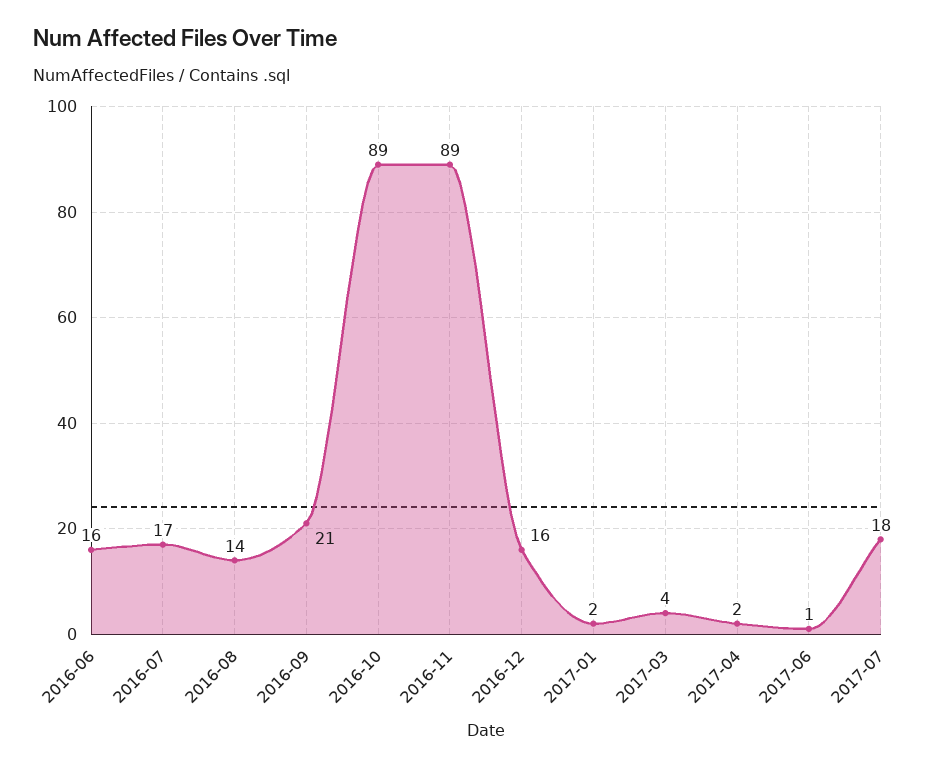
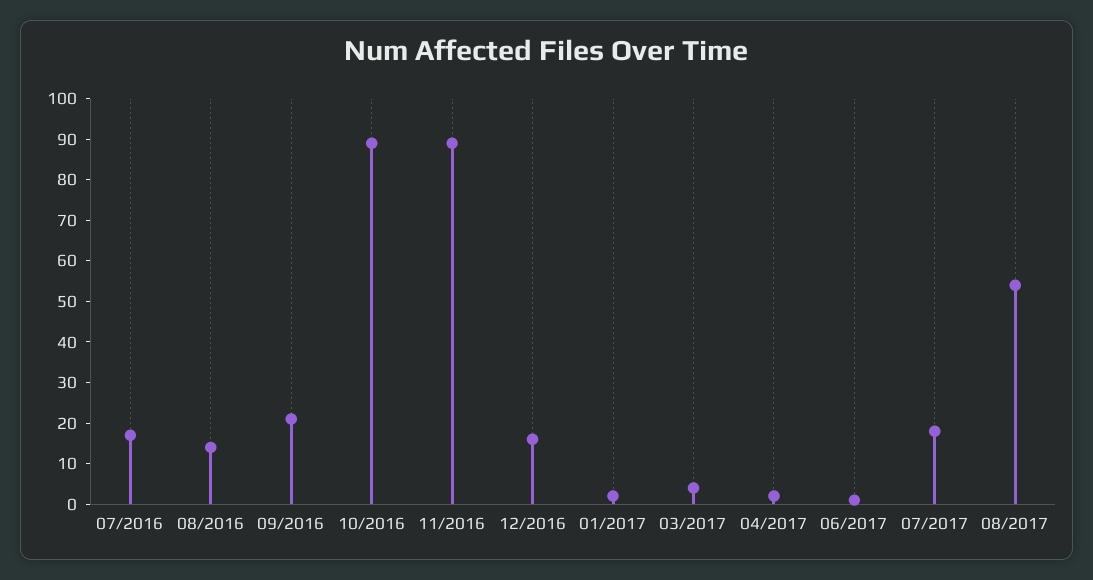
2016-06: 16 -> none
08/2017: none -> 55

